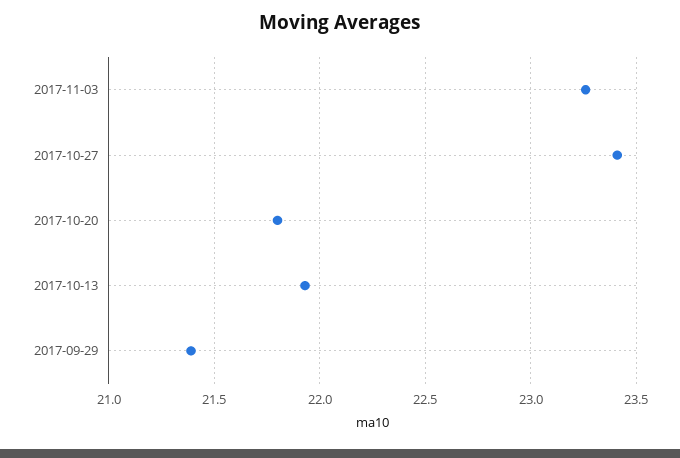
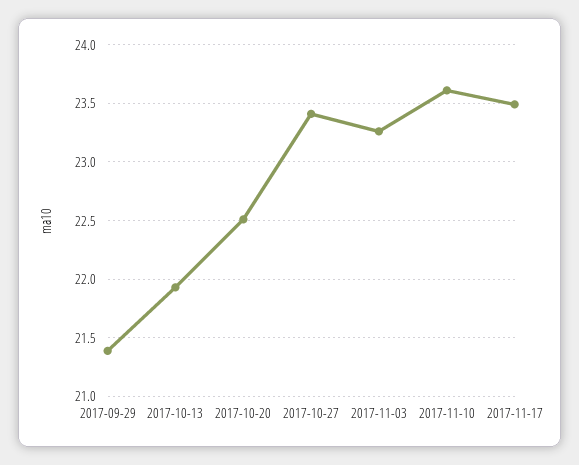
2017-10-20: 21.8 -> 22.5
2017-11-10: none -> 23.6
2017-11-17: none -> 23.5

